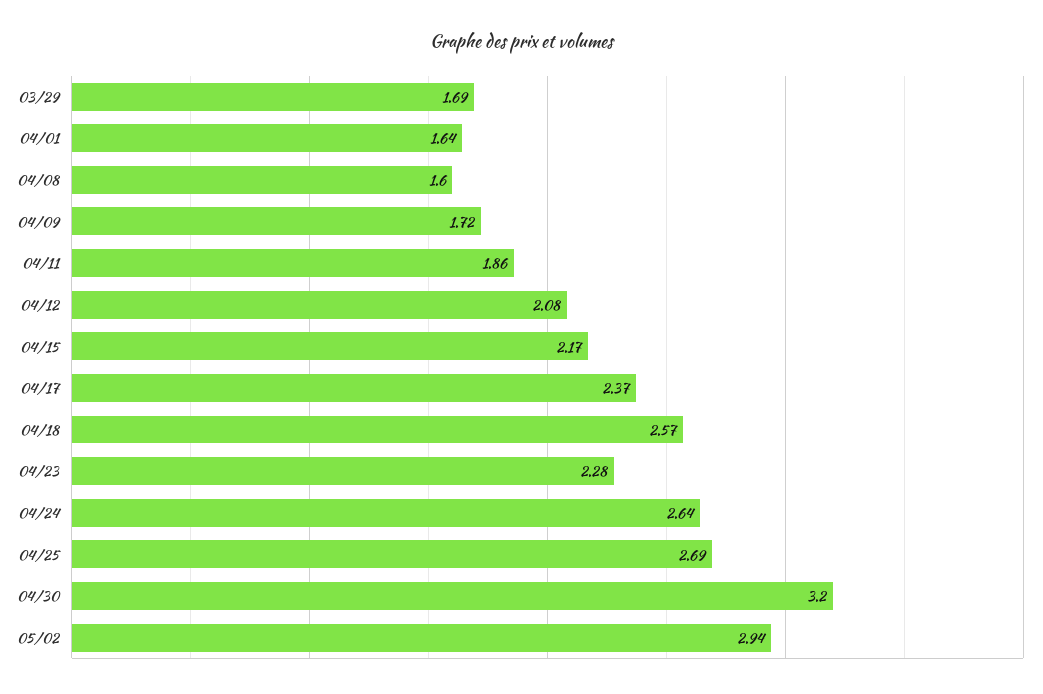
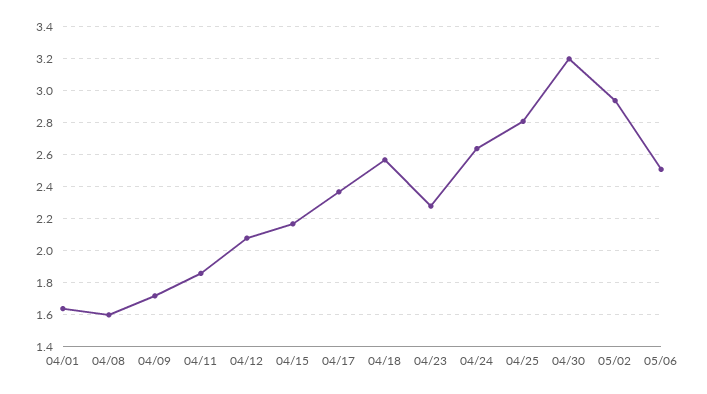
03/29: 1.69 -> none
04/25: 2.69 -> 2.8
05/06: none -> 2.5

